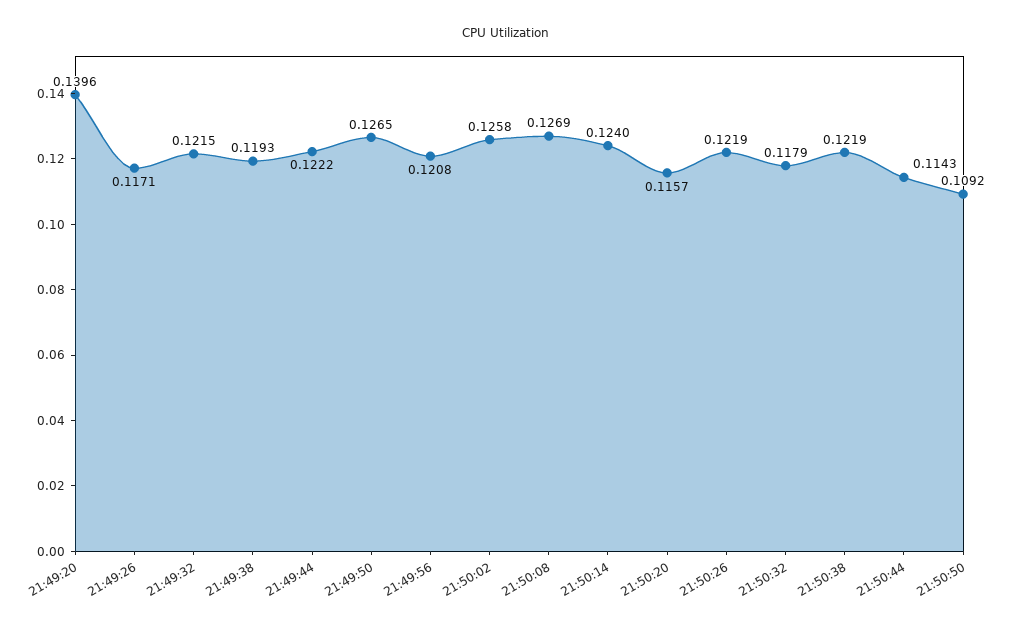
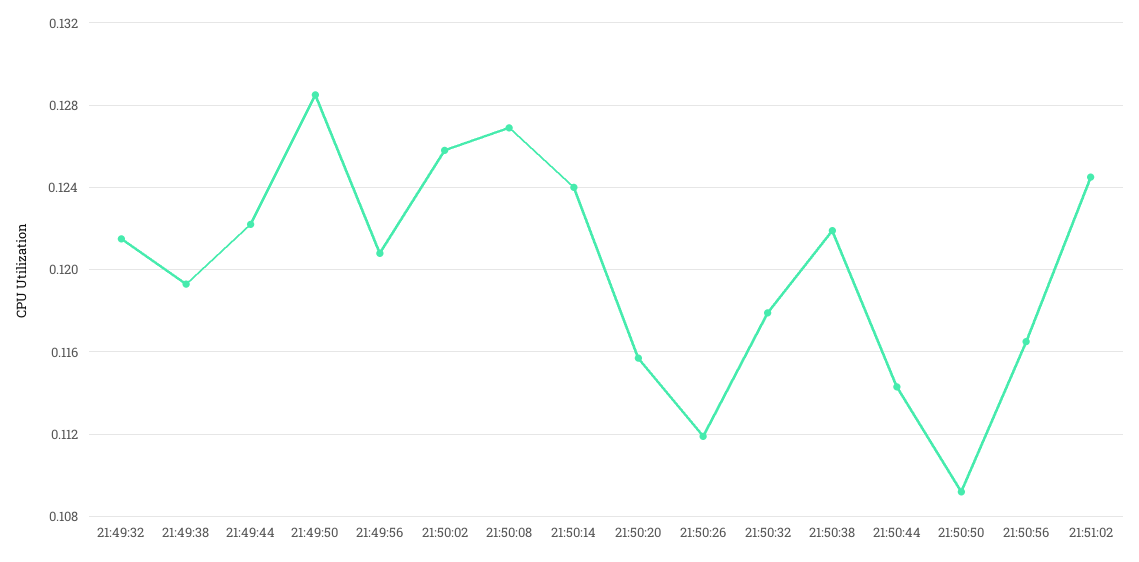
21:49:20: 0.1396 -> none
21:49:26: 0.1171 -> none
21:49:50: 0.1265 -> 0.1285
21:50:26: 0.1219 -> 0.112
21:50:56: none -> 0.1165
21:51:02: none -> 0.1245

